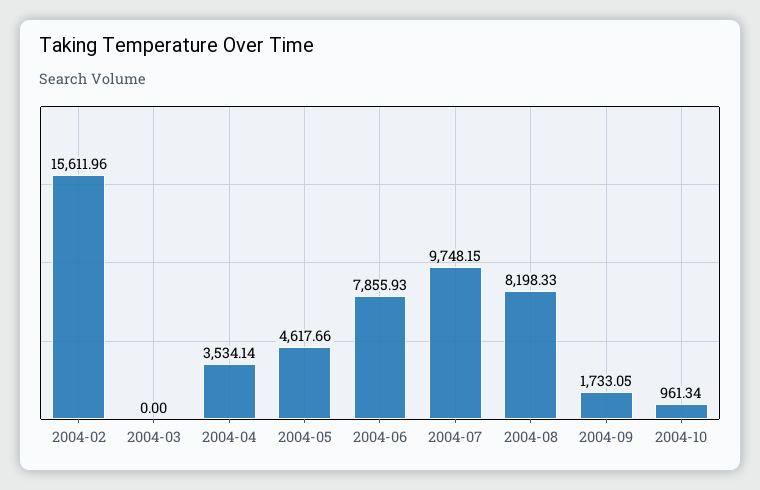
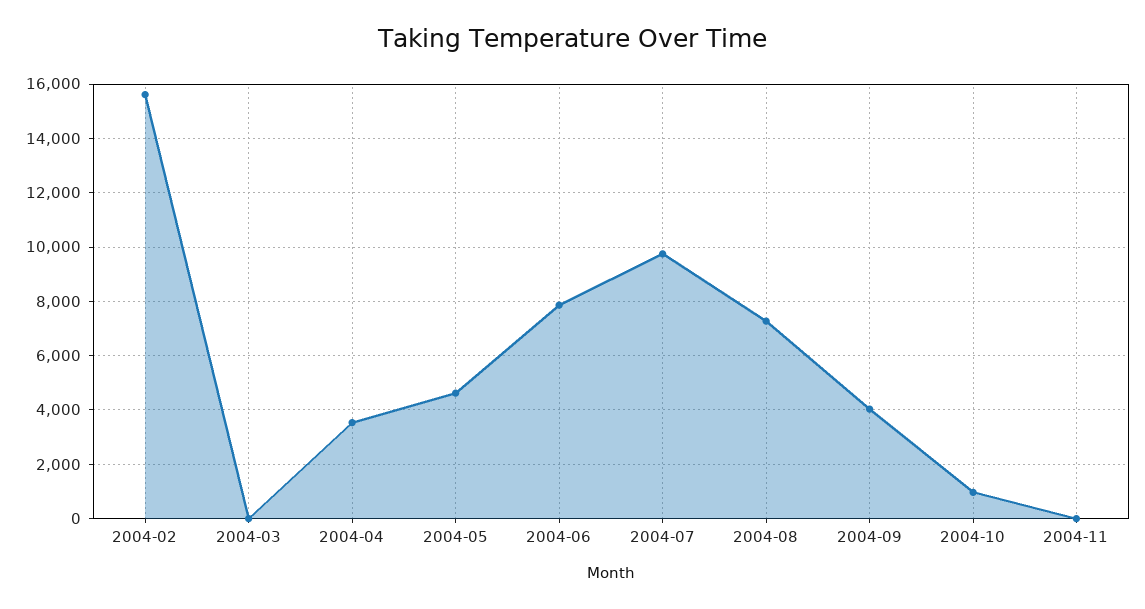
2004-08: 8198.33 -> 7250
2004-09: 1733.05 -> 4000
2004-11: none -> 0

